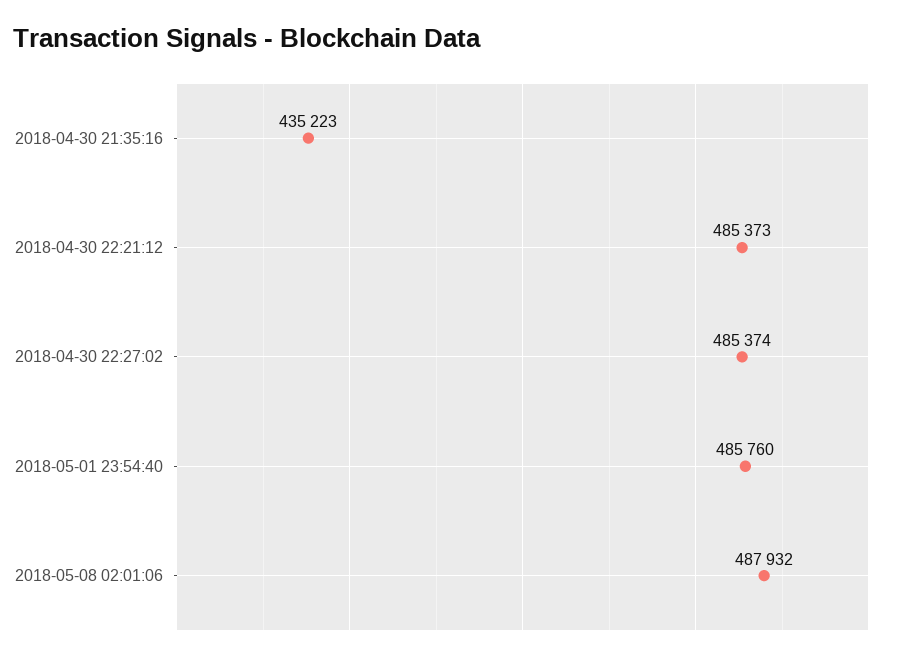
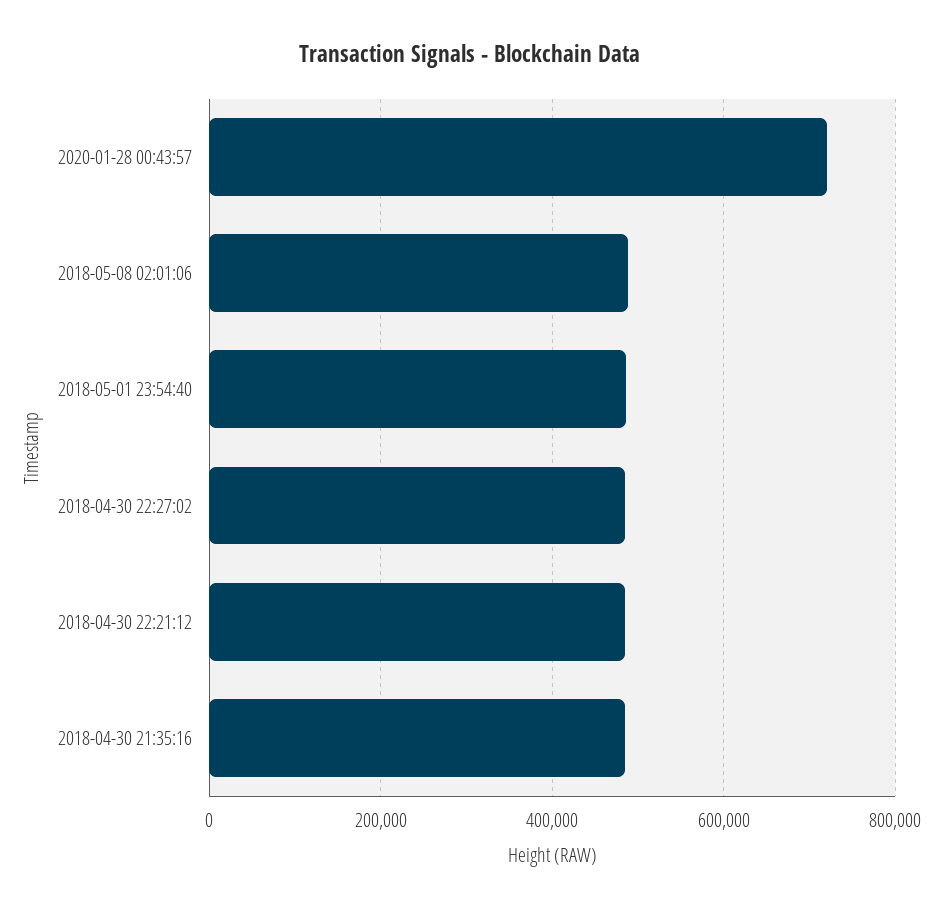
2018-04-30 21:35:16: 435223 -> 480000
2020-01-28 00:43:57: none -> 720000

